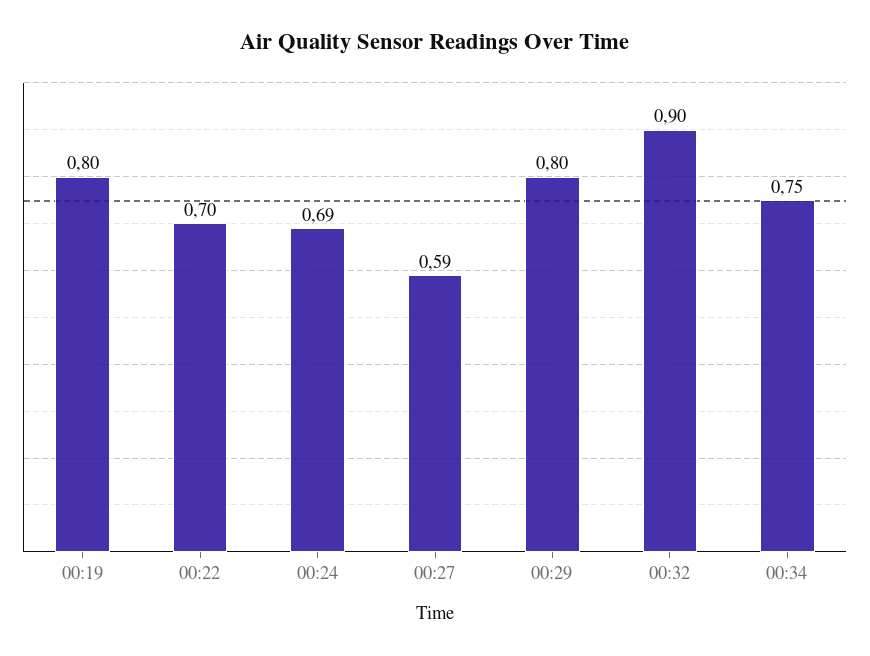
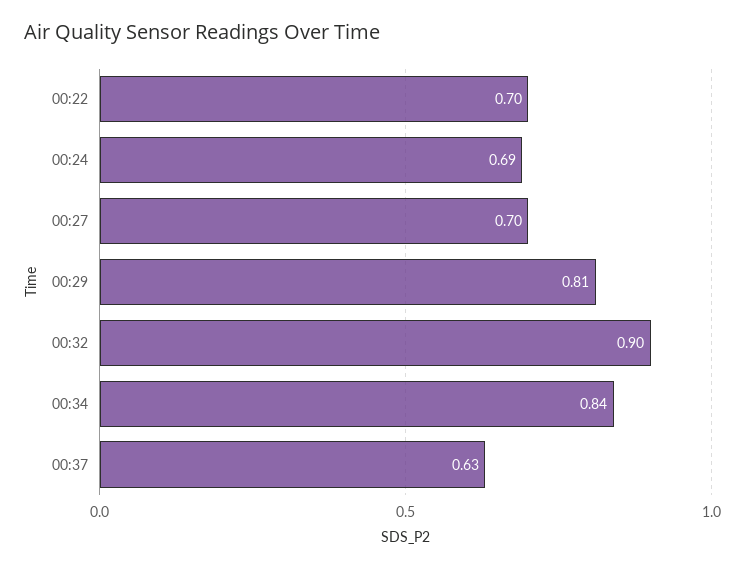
00:19: 0.8 -> none
00:27: 0.59 -> 0.7
00:29: 0.8 -> 0.81
00:34: 0.75 -> 0.84
00:37: none -> 0.63

